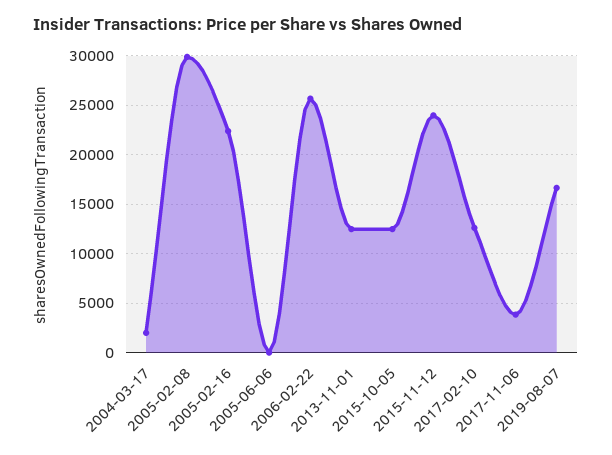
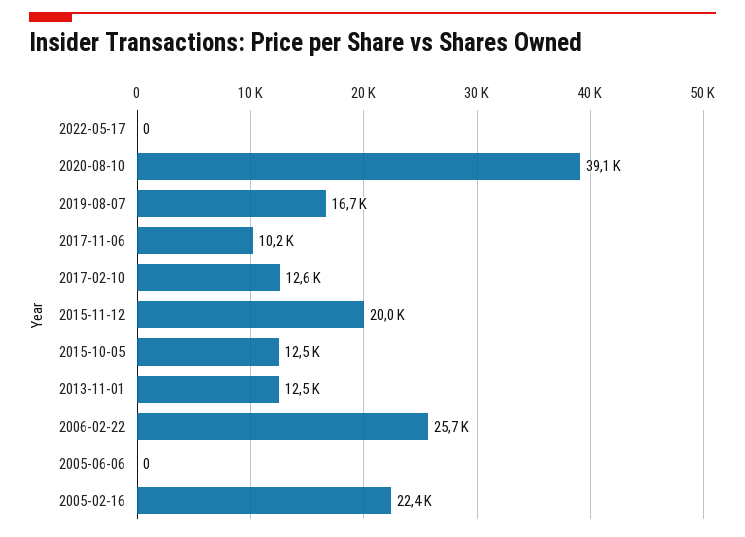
2004-03-17: 2000 -> none
2005-02-08: 30000 -> none
2015-11-12: 24000 -> 20000
2017-11-06: 4000 -> 10200
2022-05-17: none -> 0
2020-08-10: none -> 39100

